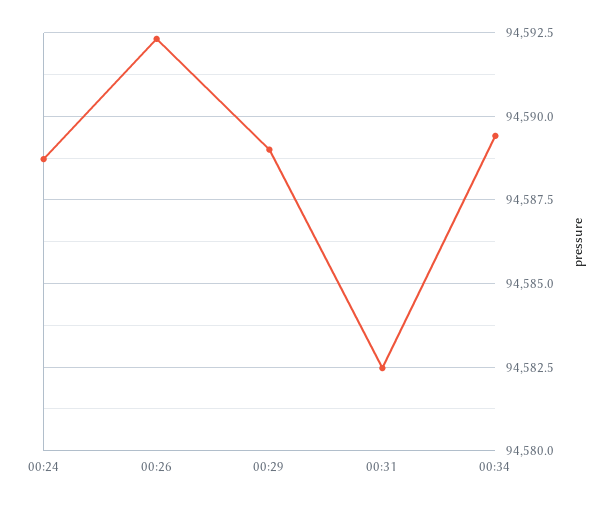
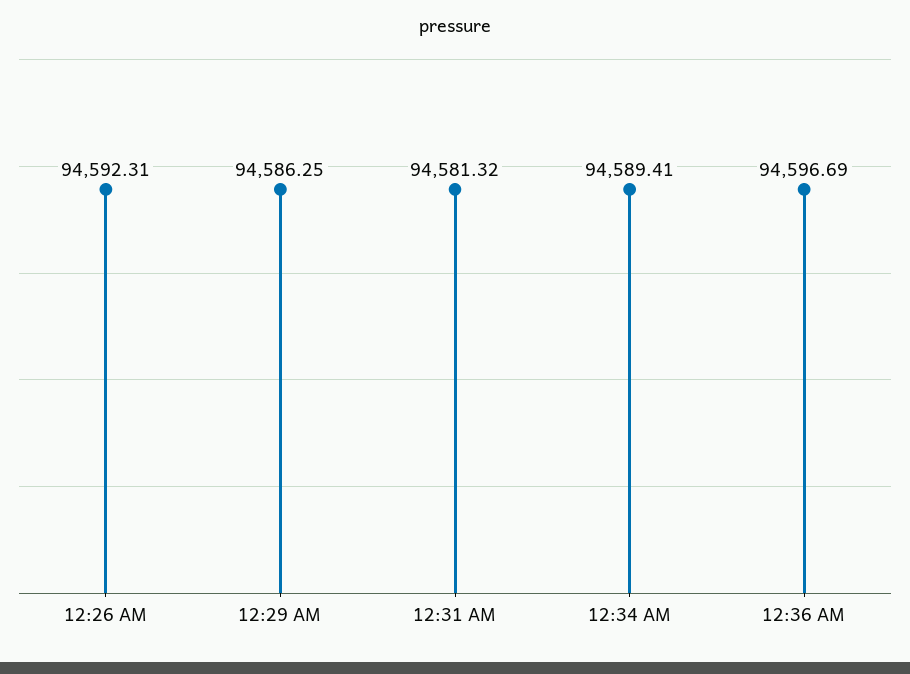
00:24: 94588.75 -> none
00:29: 94589 -> 94586.25
00:31: 94582.5 -> 94581.32
12:36 AM: none -> 94596.69

